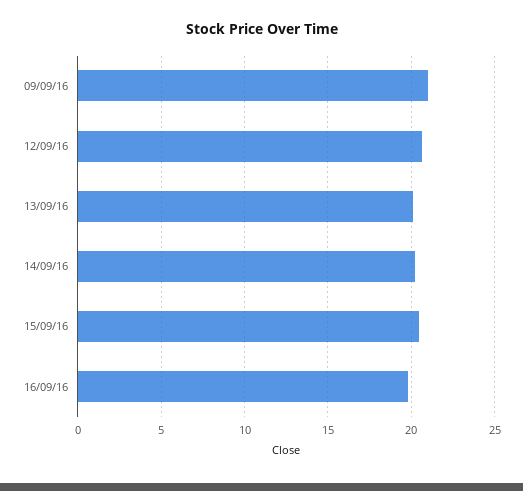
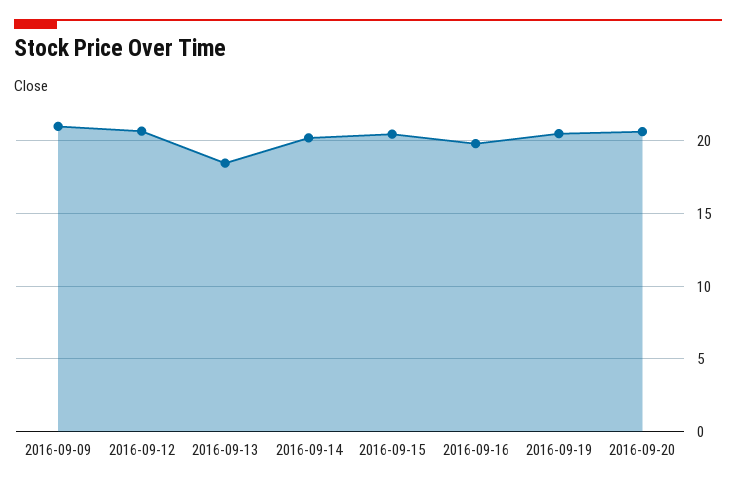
13/09/16: 20 -> 18.5
2016-09-19: none -> 20.5
2016-09-20: none -> 20.5

